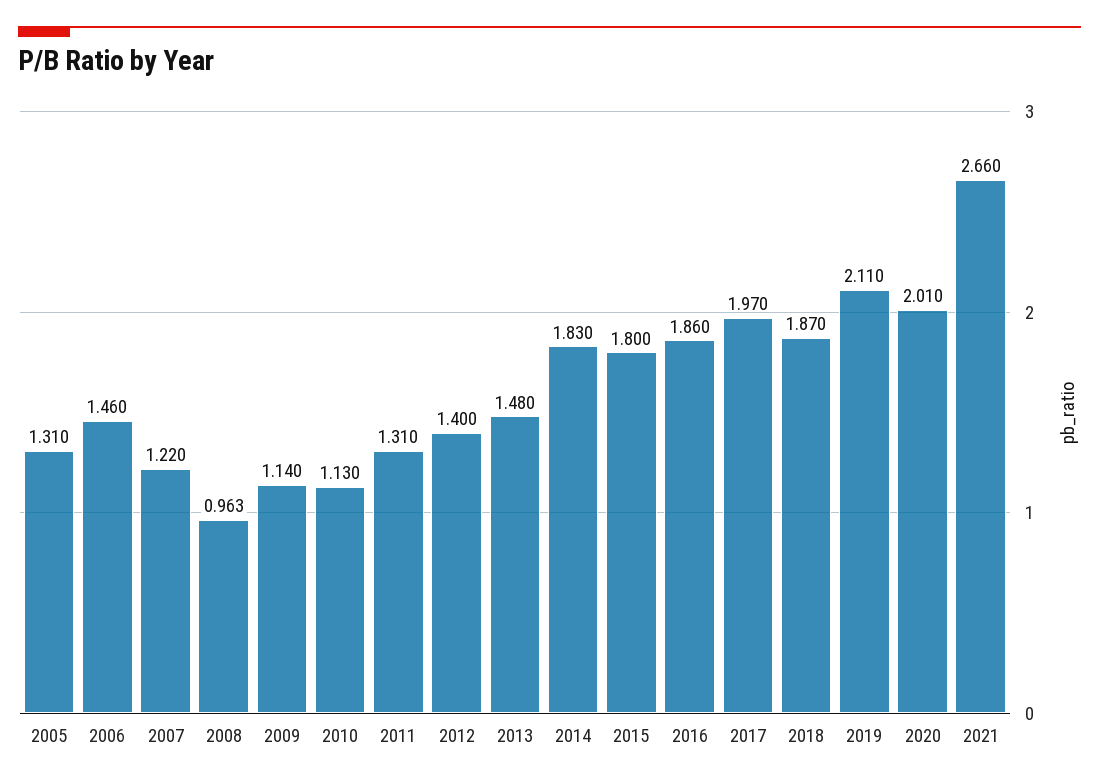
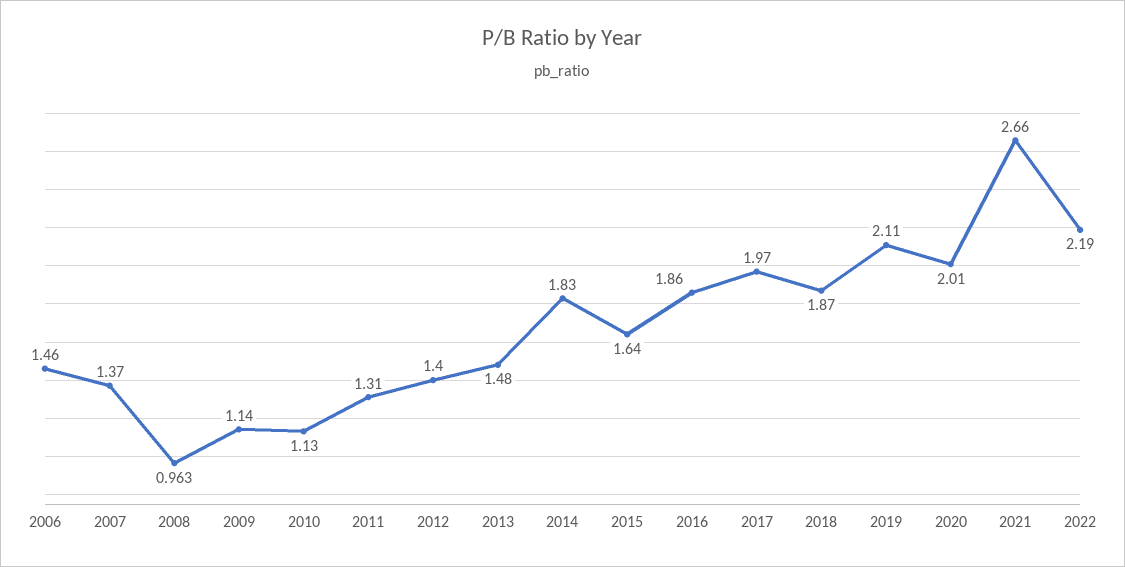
2005: 1.31 -> none
2007: 1.22 -> 1.37
2015: 1.8 -> 1.64
2022: none -> 2.19

